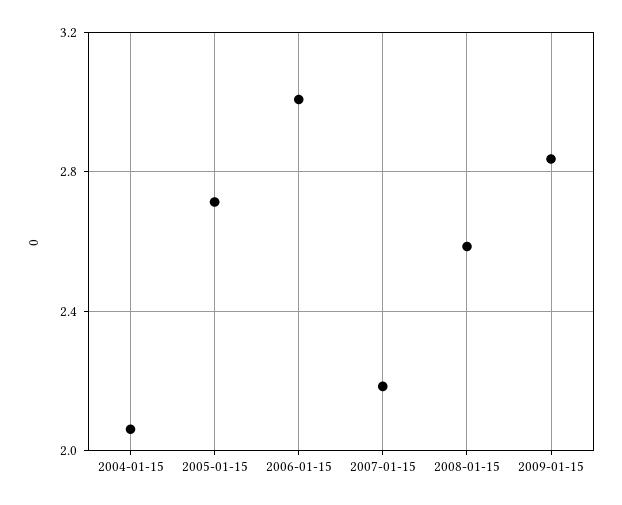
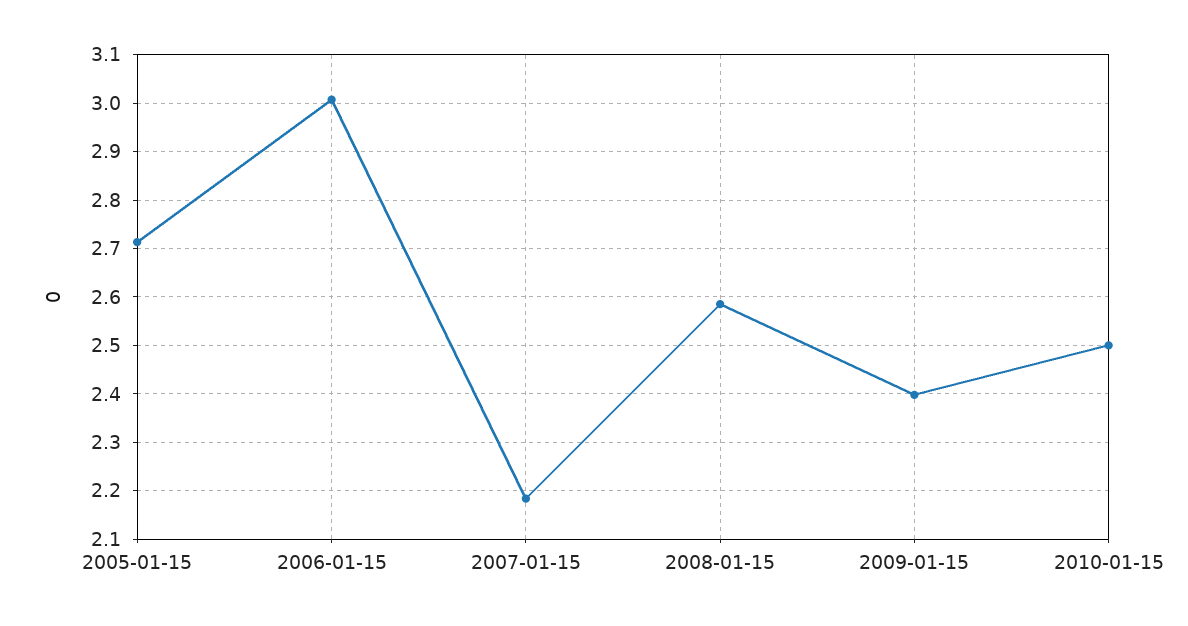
2004-01-15: 2.05 -> none
2009-01-15: 2.85 -> 2.4
2010-01-15: none -> 2.5

